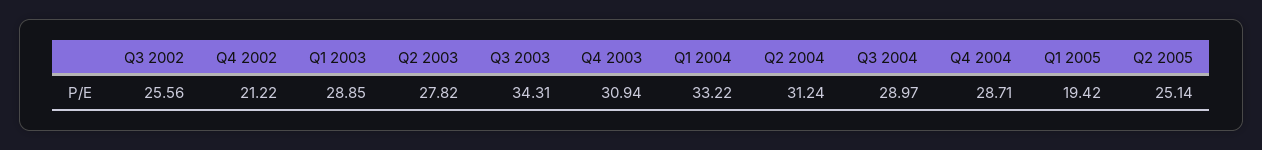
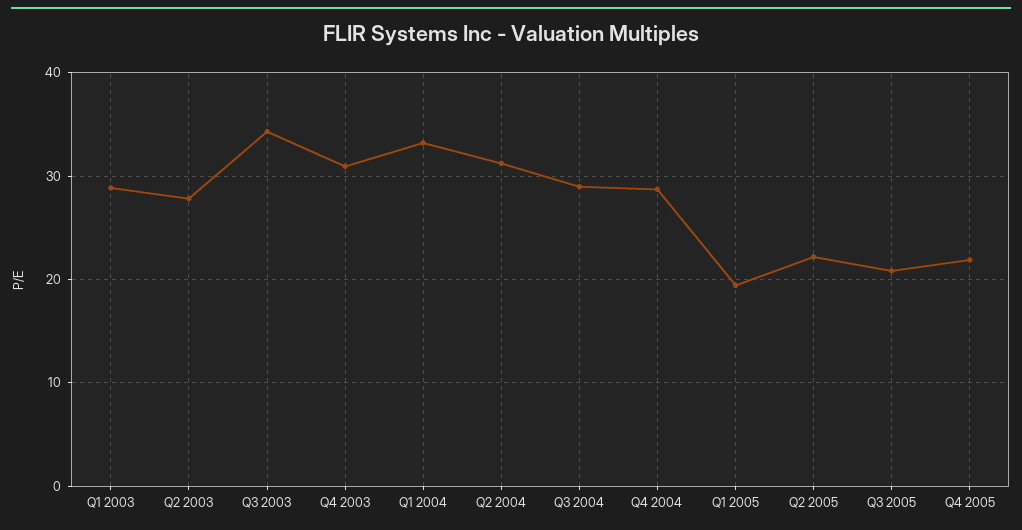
Q3 2002: 25.56 -> none
Q4 2002: 21.22 -> none
Q2 2005: 25.14 -> 22
Q3 2005: none -> 21
Q4 2005: none -> 22

